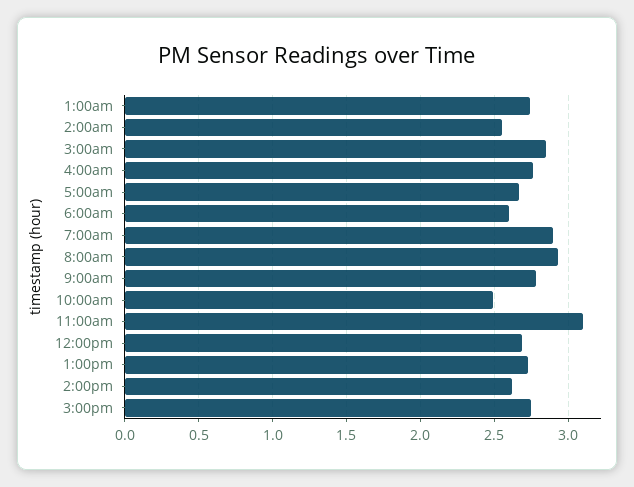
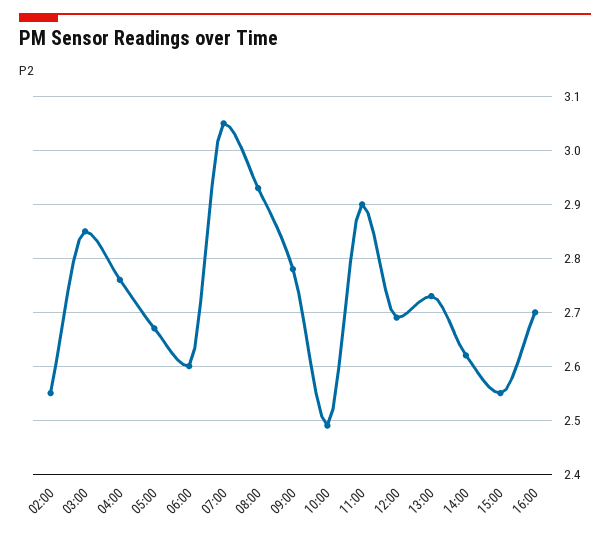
1:00am: 2.75 -> none
7:00am: 2.9 -> 3.05
11:00am: 3.1 -> 2.9
3:00pm: 2.75 -> 2.55
16:00: none -> 2.7

